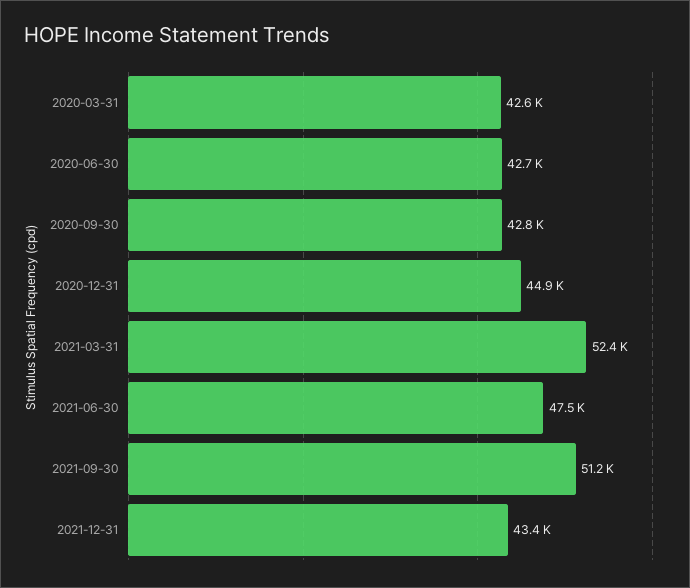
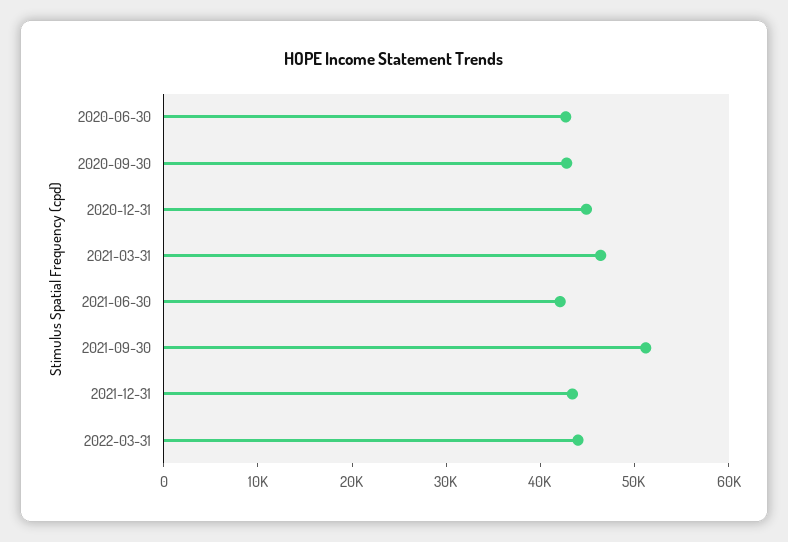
2020-03-31: 42600 -> none
2021-03-31: 52400 -> 46000
2021-06-30: 47500 -> 42000
2022-03-31: none -> 44000

